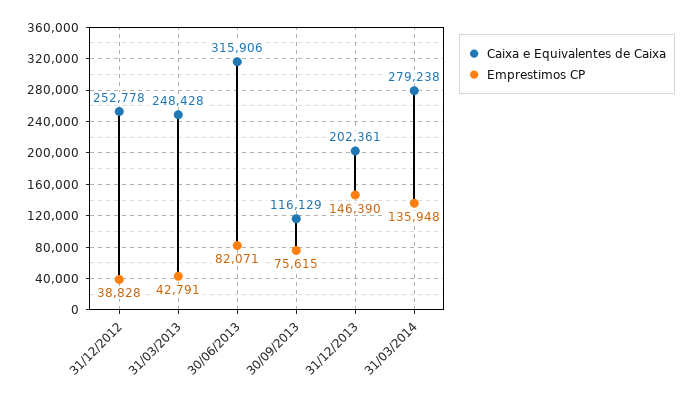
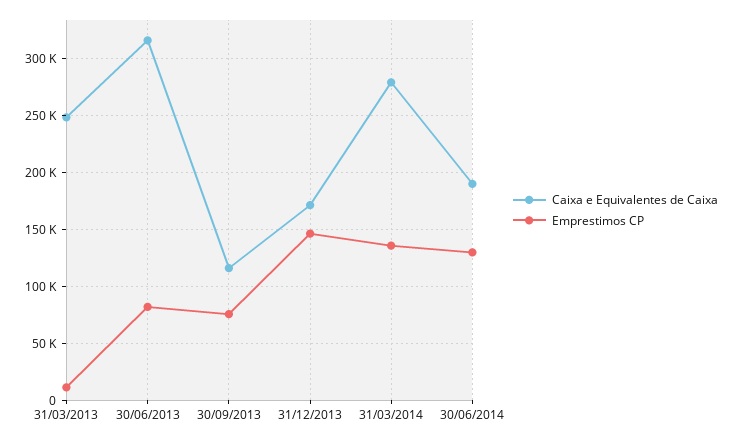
Caixa e Equivalentes de Caixa, 31/12/2012: 252778 -> none
Emprestimos CP, 31/12/2012: 38828 -> none
Emprestimos CP, 31/03/2013: 42791 -> 10000
Caixa e Equivalentes de Caixa, 31/12/2013: 202361 -> 170000
Caixa e Equivalentes de Caixa, 30/06/2014: none -> 190000
Emprestimos CP, 30/06/2014: none -> 130000

